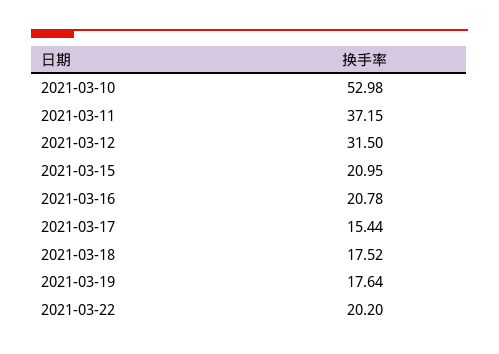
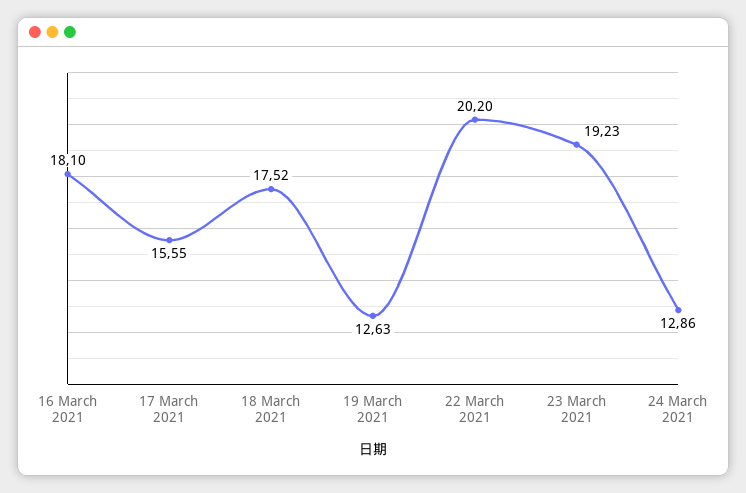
2021-03-10: 52.98 -> none
2021-03-11: 37.15 -> none
2021-03-12: 31.5 -> none
2021-03-15: 20.95 -> none
2021-03-16: 20.78 -> 18.1
2021-03-17: 15.44 -> 15.55
2021-03-19: 17.64 -> 12.63
23 March 2021: none -> 19.23
24 March 2021: none -> 12.86

